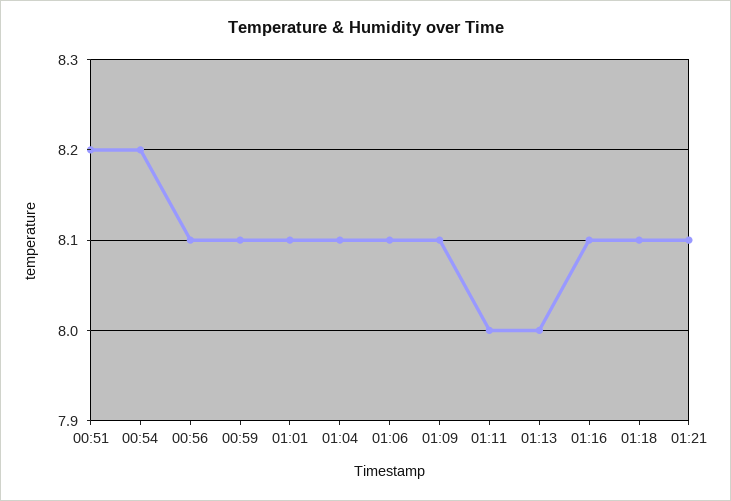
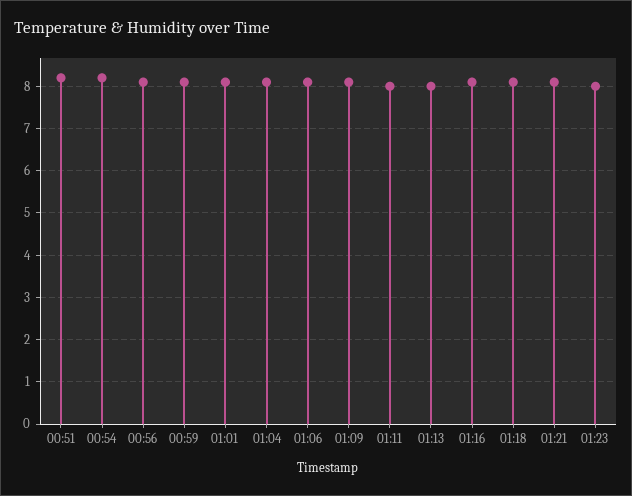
01:23: none -> 8

